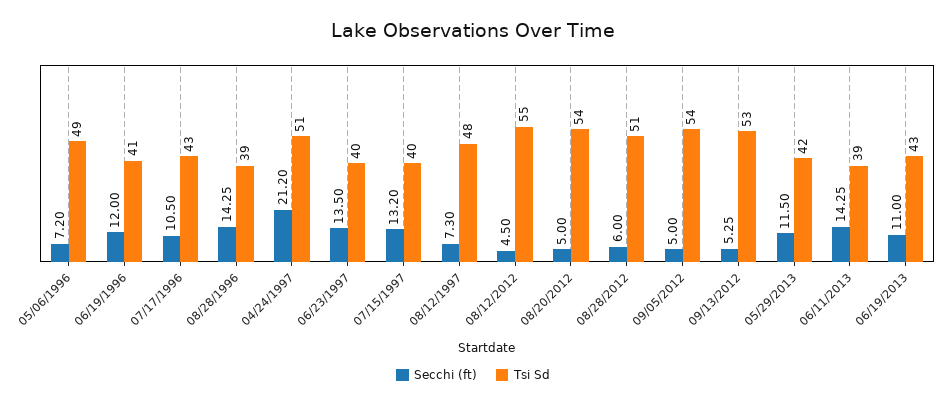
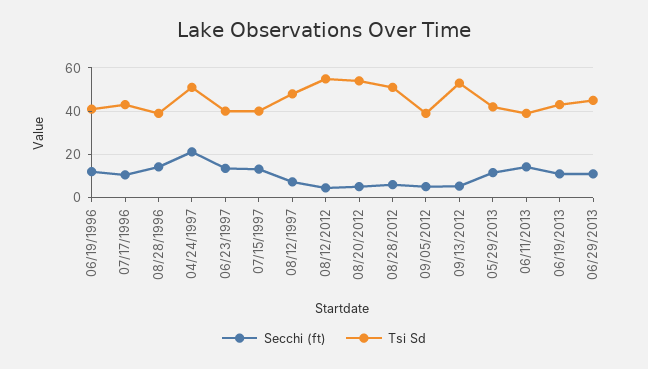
Secchi (ft), 05/06/1996: 7.2 -> none
Tsi Sd, 05/06/1996: 49 -> none
Tsi Sd, 09/05/2012: 54 -> 40
Secchi (ft), 06/29/2013: none -> 10
Tsi Sd, 06/29/2013: none -> 45

